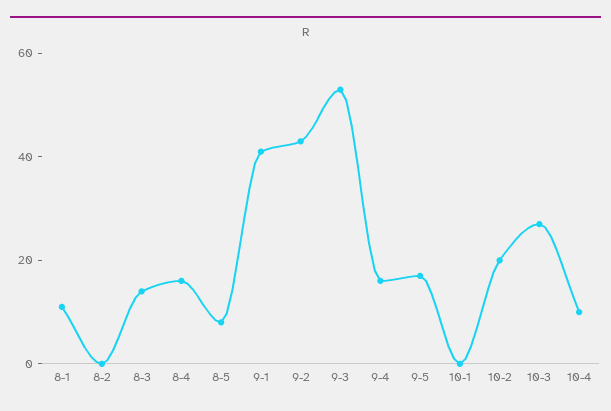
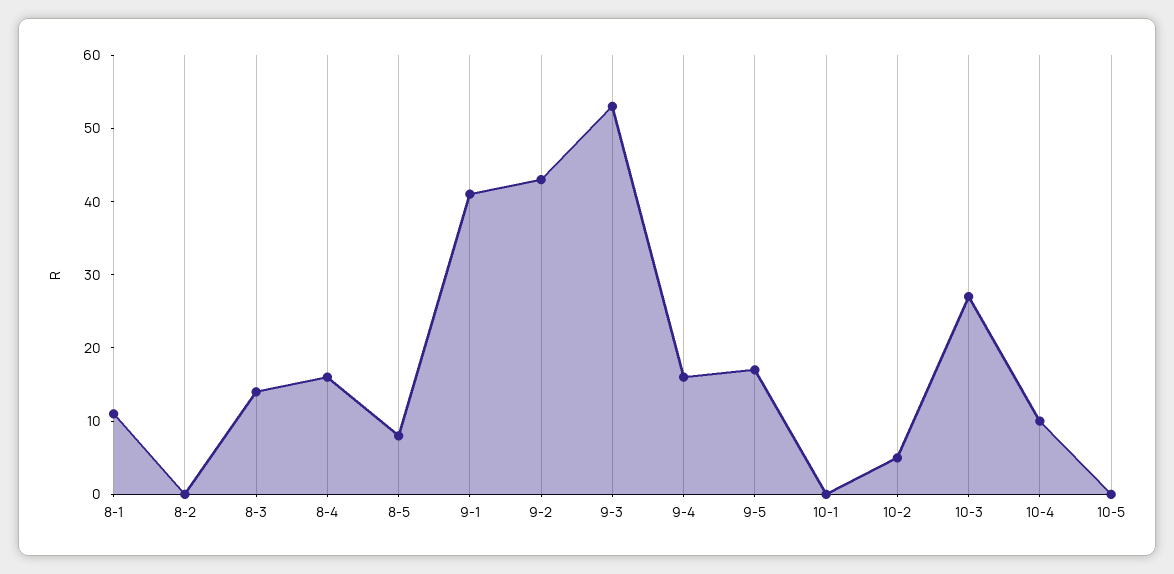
10-2: 20 -> 5
10-5: none -> 0

